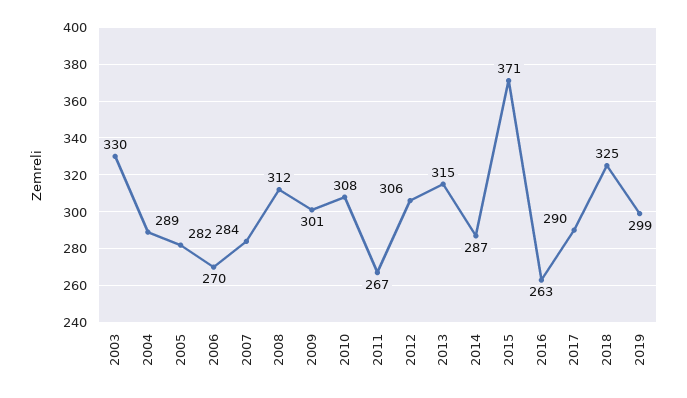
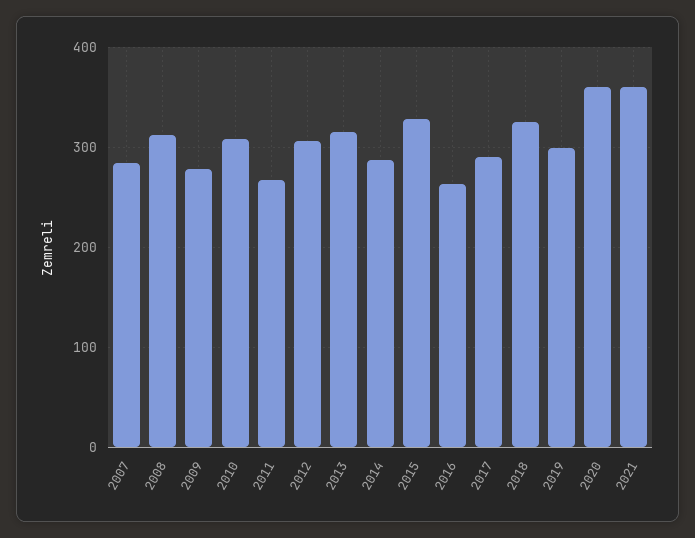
2003: 330 -> none
2004: 289 -> none
2005: 282 -> none
2006: 270 -> none
2009: 301 -> 280
2015: 371 -> 330
2020: none -> 360
2021: none -> 360

